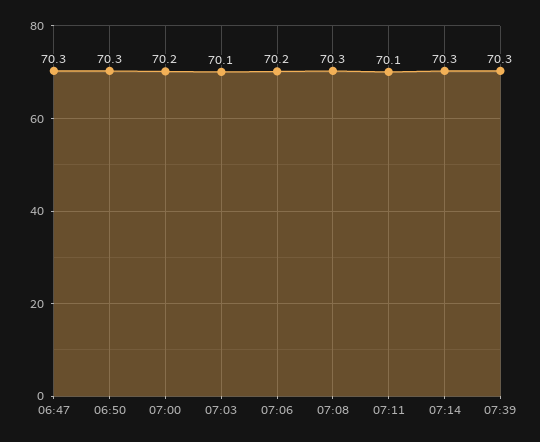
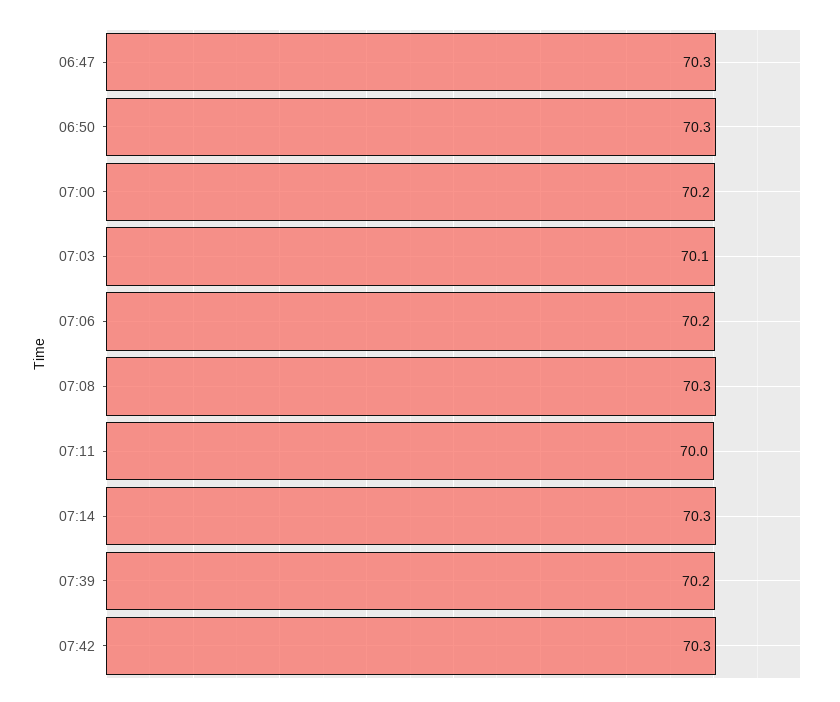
07:11: 70.1 -> 70
07:39: 70.3 -> 70.2
07:42: none -> 70.3

